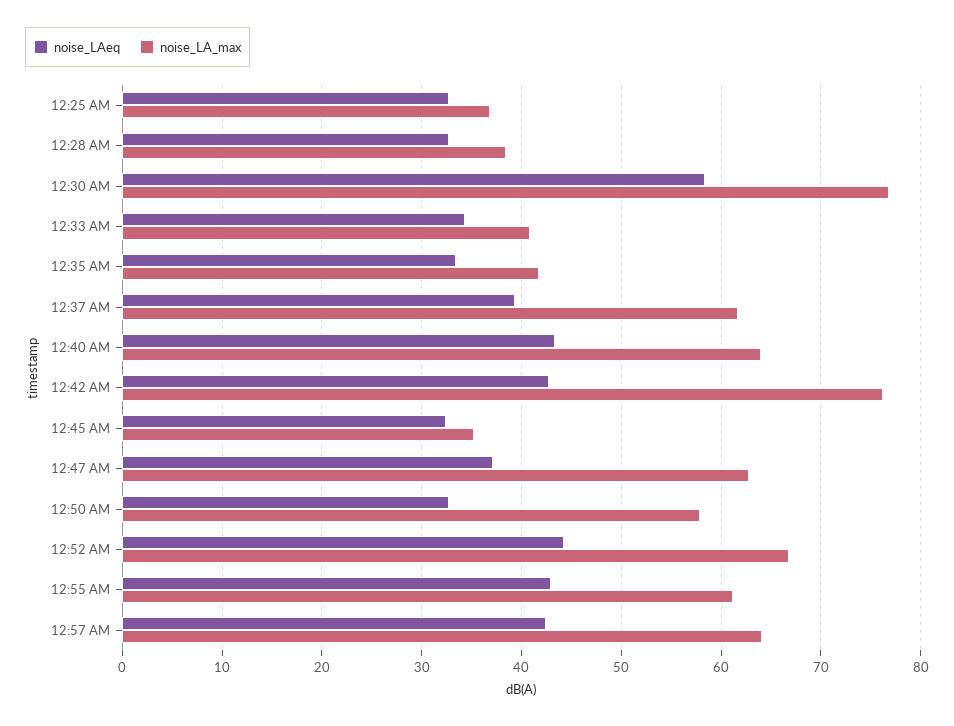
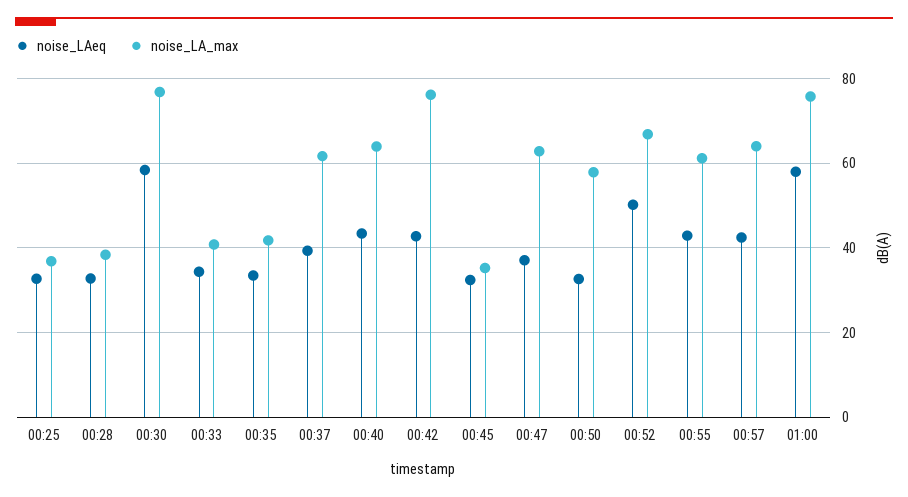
noise_LAeq, 12:52 AM: 44 -> 50
noise_LAeq, 01:00: none -> 58
noise_LA_max, 01:00: none -> 76

